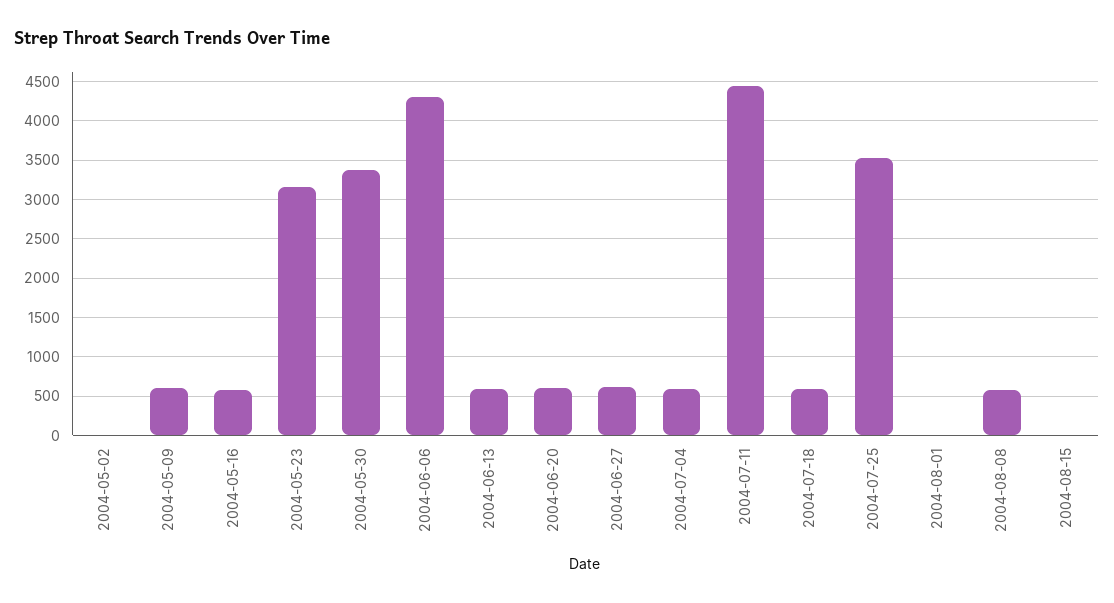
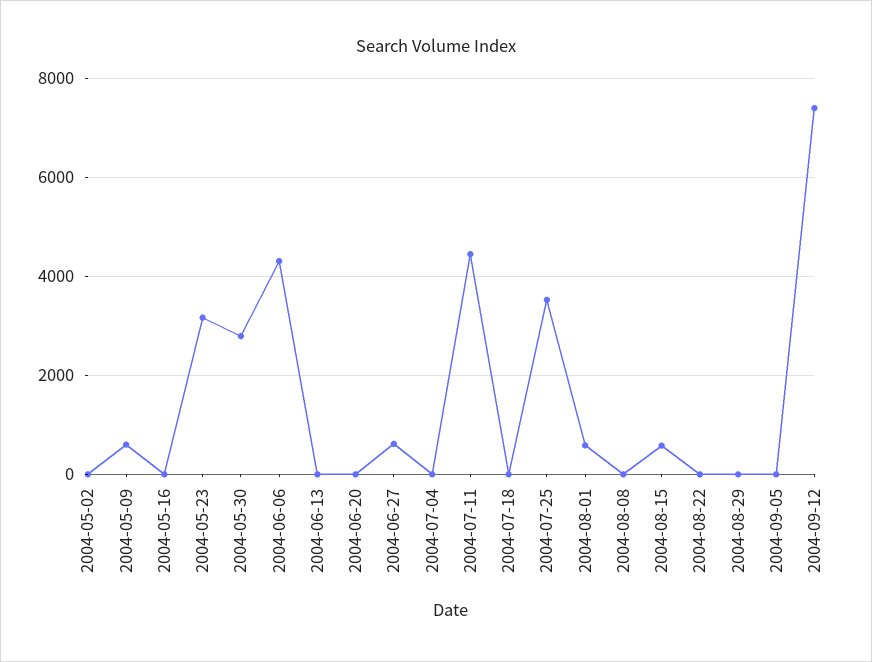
2004-05-16: 600 -> 0
2004-05-30: 3400 -> 2800
2004-06-13: 600 -> 0
2004-06-20: 600 -> 0
2004-07-04: 600 -> 0
2004-07-18: 600 -> 0
2004-08-01: 0 -> 600
2004-08-08: 600 -> 0
2004-08-15: 0 -> 600
2004-08-22: none -> 0
2004-08-29: none -> 0
2004-09-05: none -> 0
2004-09-12: none -> 7400

